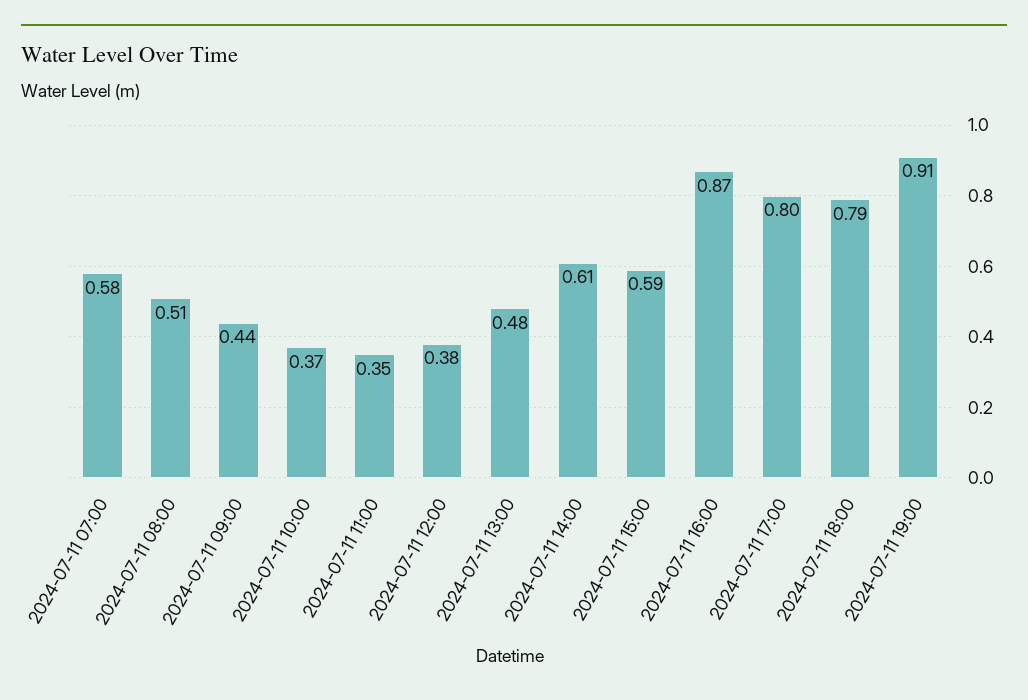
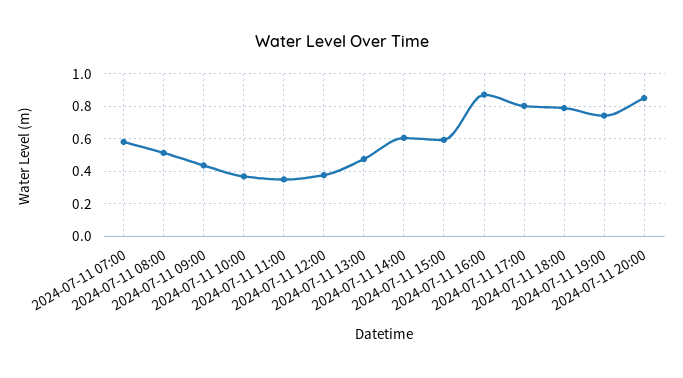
2024-07-11 19:00: 0.91 -> 0.75
2024-07-11 20:00: none -> 0.85

